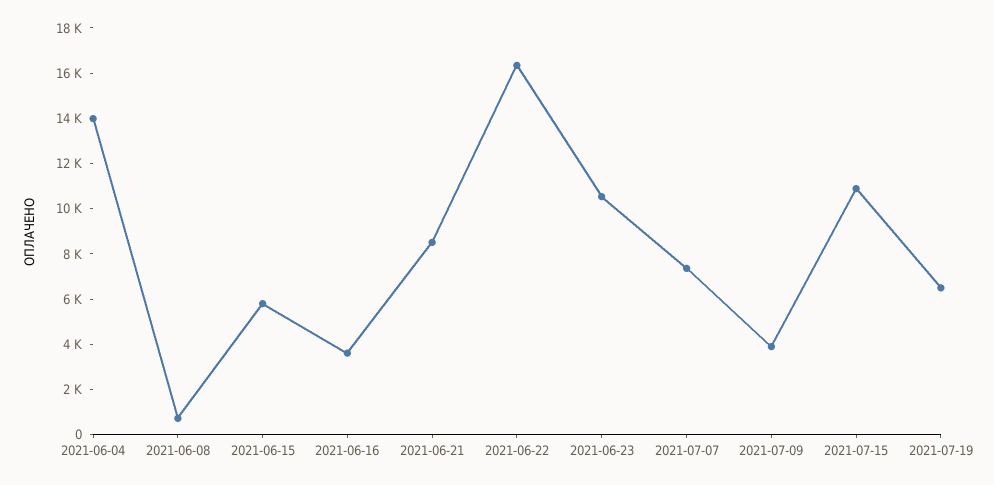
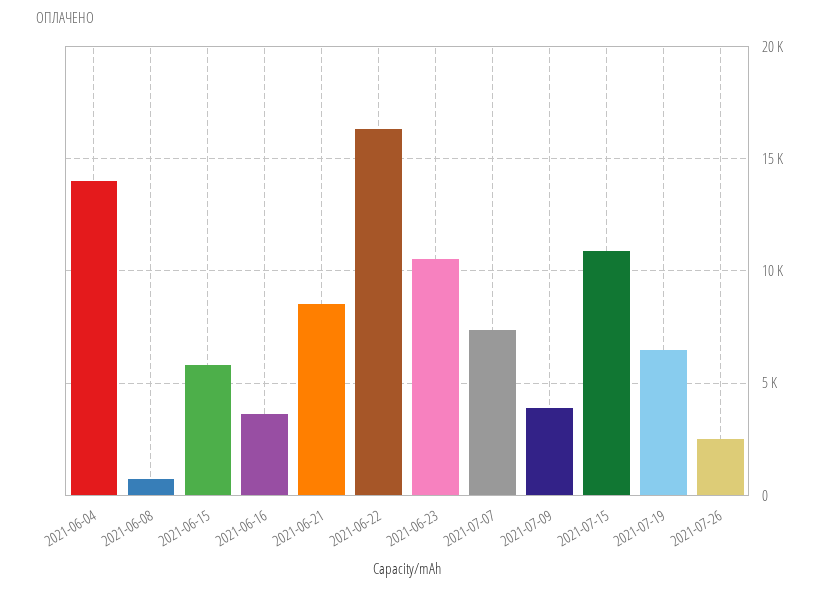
2021-07-26: none -> 2500

